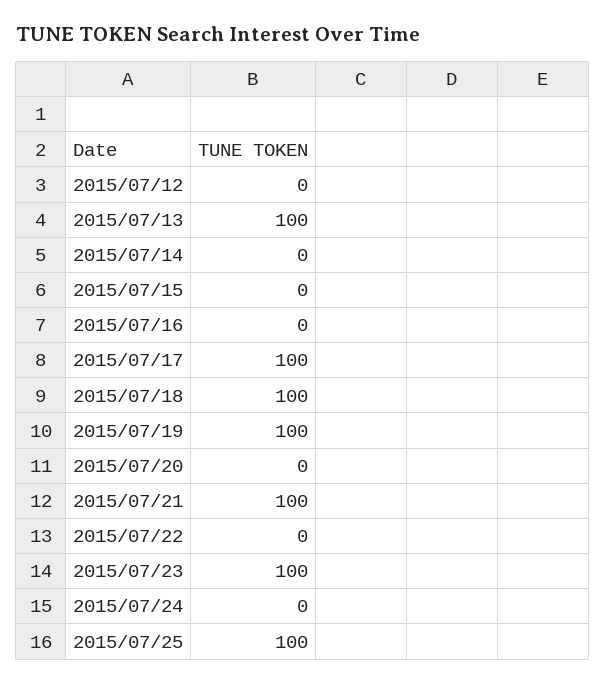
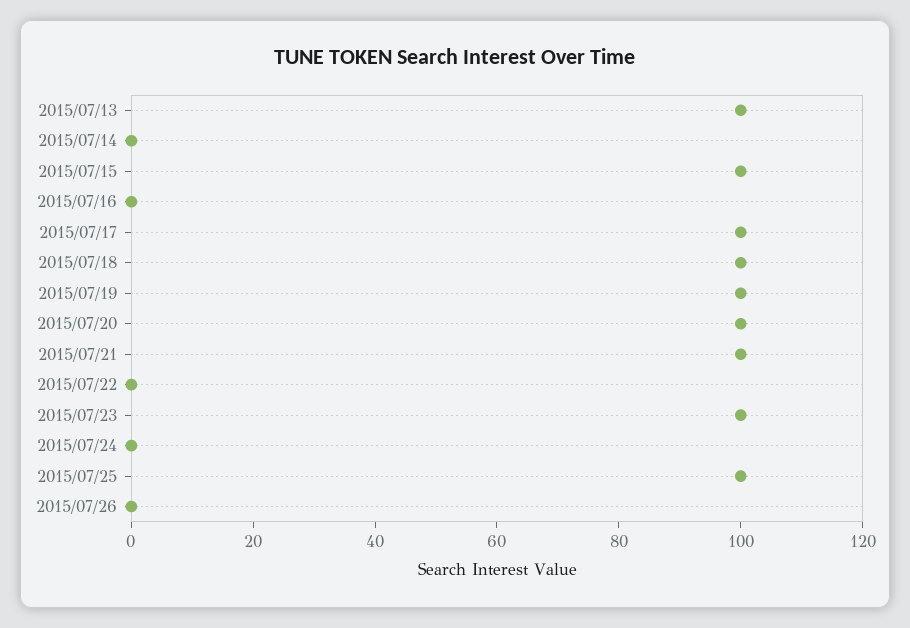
2015/07/12: 0 -> none
2015/07/15: 0 -> 100
2015/07/20: 0 -> 100
2015/07/26: none -> 0

